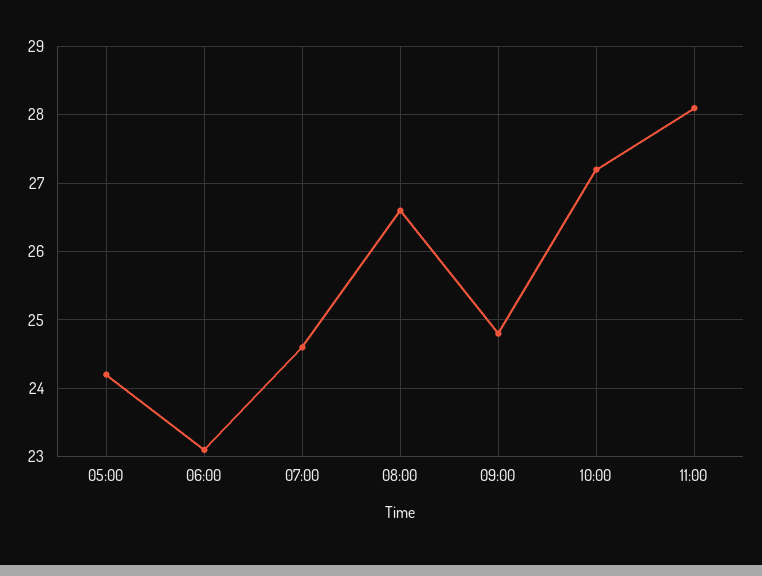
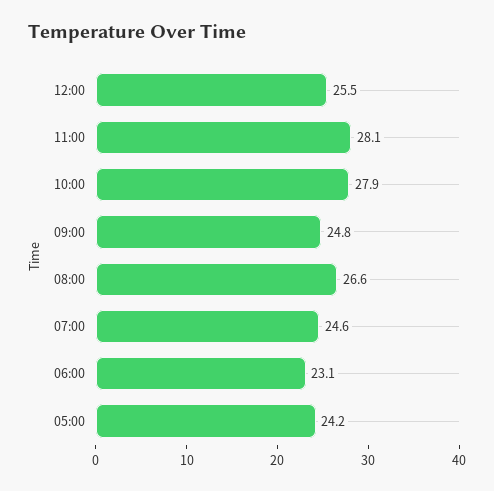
10:00: 27.2 -> 27.9
12:00: none -> 25.5

